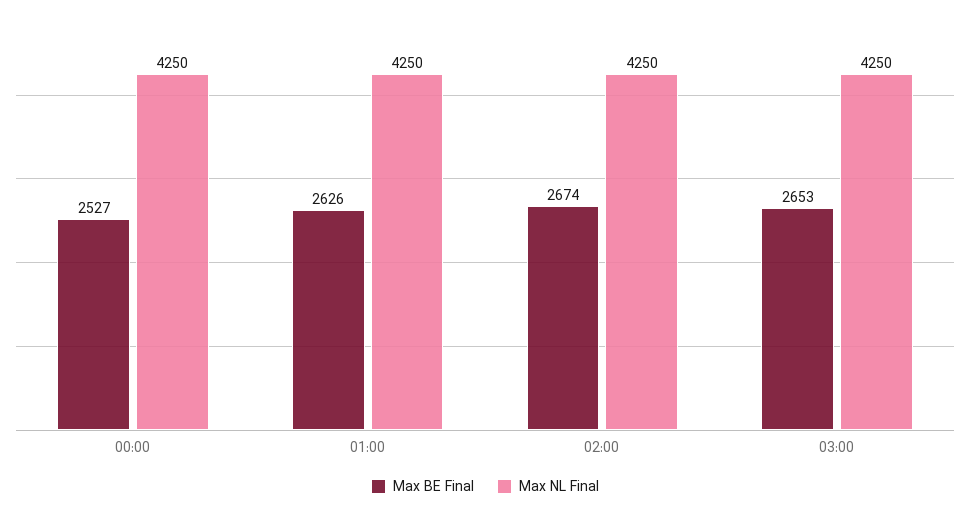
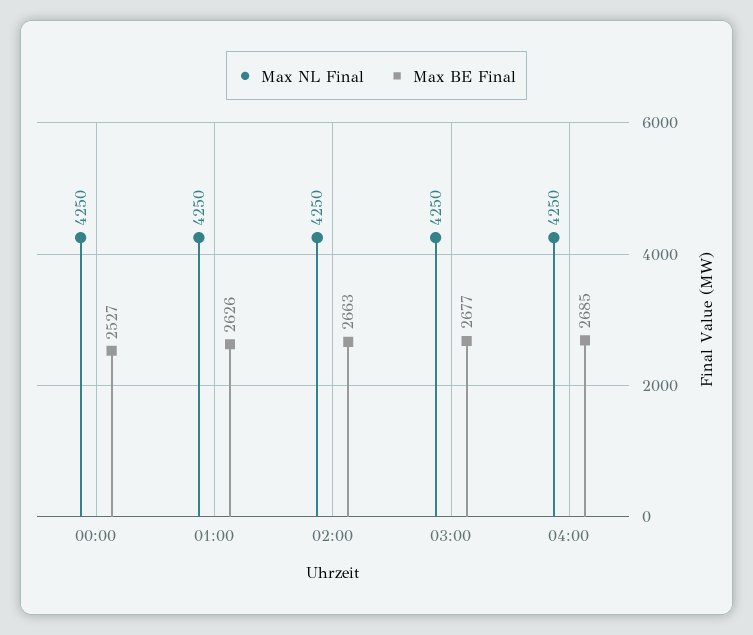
Max BE Final, 02:00: 2674 -> 2663
Max BE Final, 03:00: 2653 -> 2677
Max NL Final, 04:00: none -> 4250
Max BE Final, 04:00: none -> 2685

